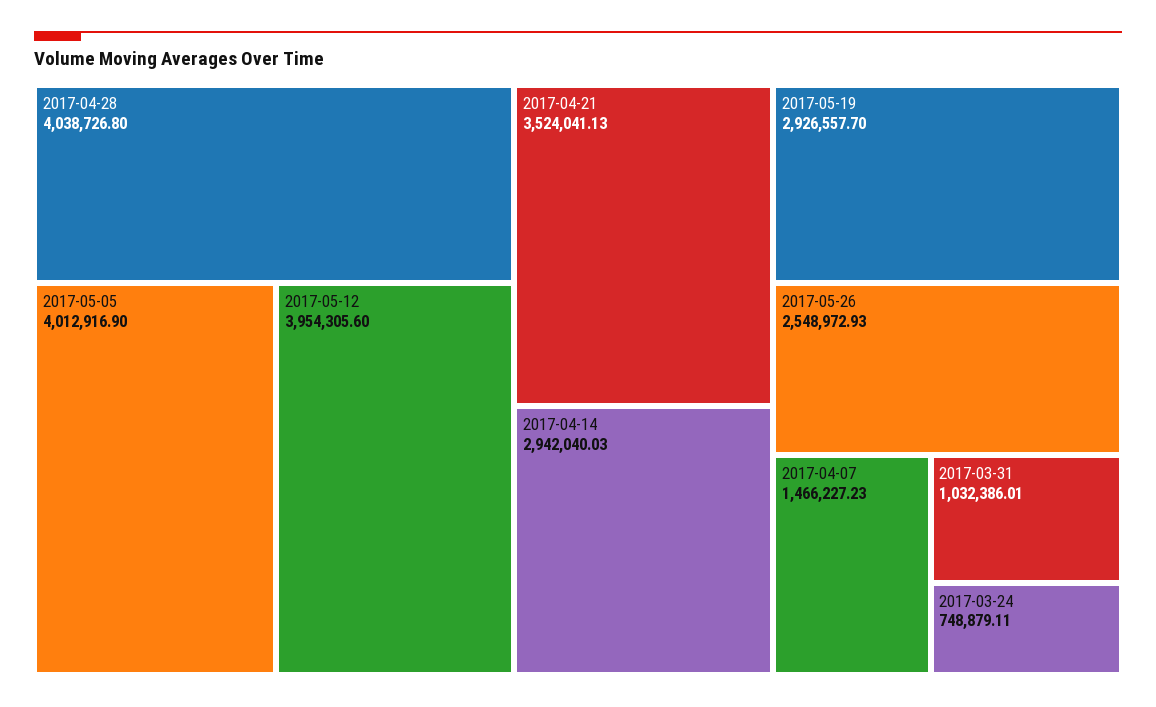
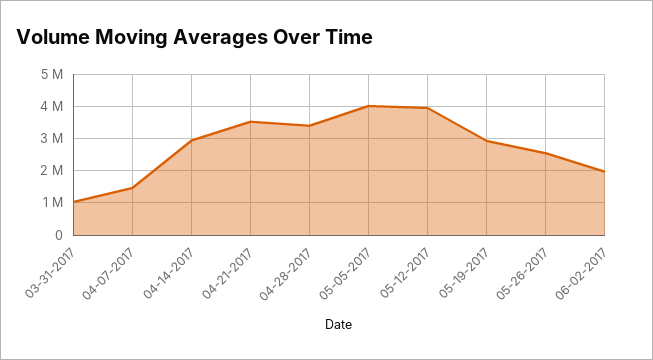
2017-04-28: 4038726.8 -> 3400000
2017-03-24: 748879.11 -> none
06-02-2017: none -> 2000000

